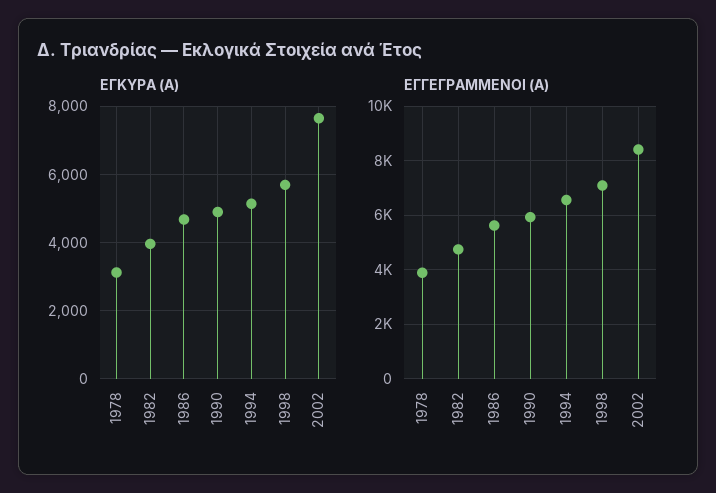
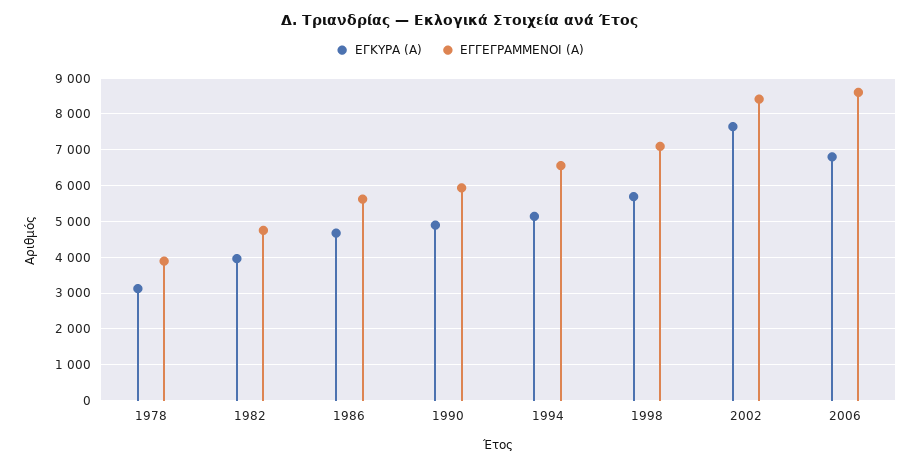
ΕΓΚΥΡΑ (Α), 2006: none -> 6800
ΕΓΓΕΓΡΑΜΜΕΝΟΙ (Α), 2006: none -> 8600

